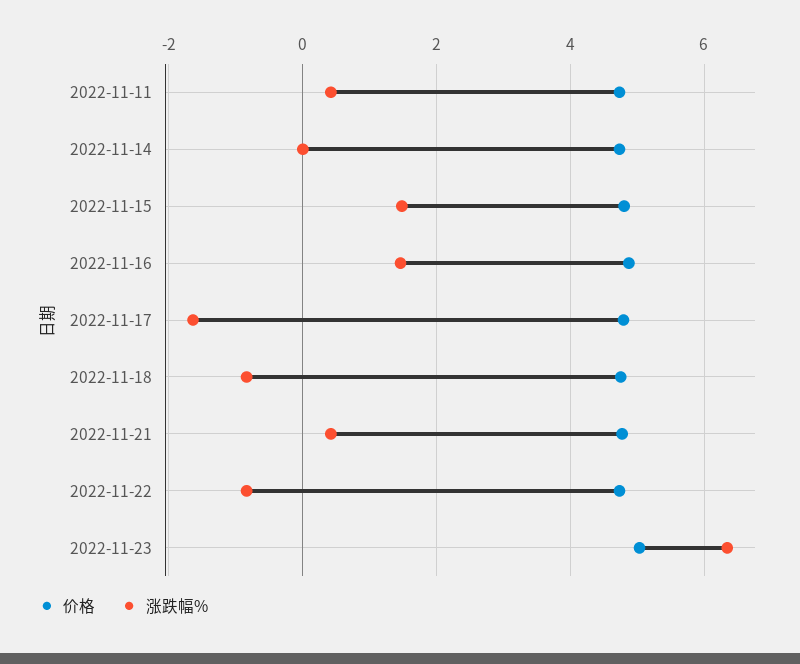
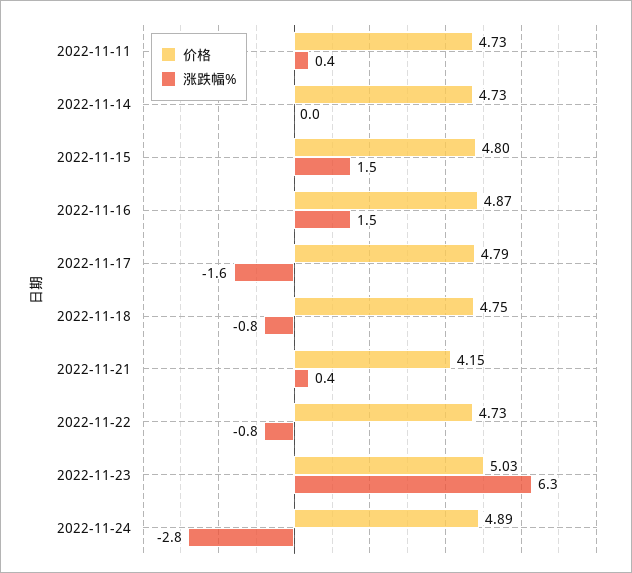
价格, 2022-11-21: 4.8 -> 4.15
价格, 2022-11-24: none -> 4.89
涨跌幅%, 2022-11-24: none -> -2.8

